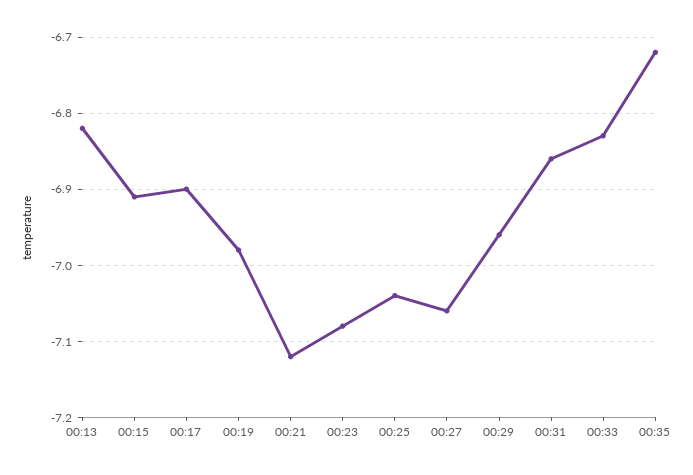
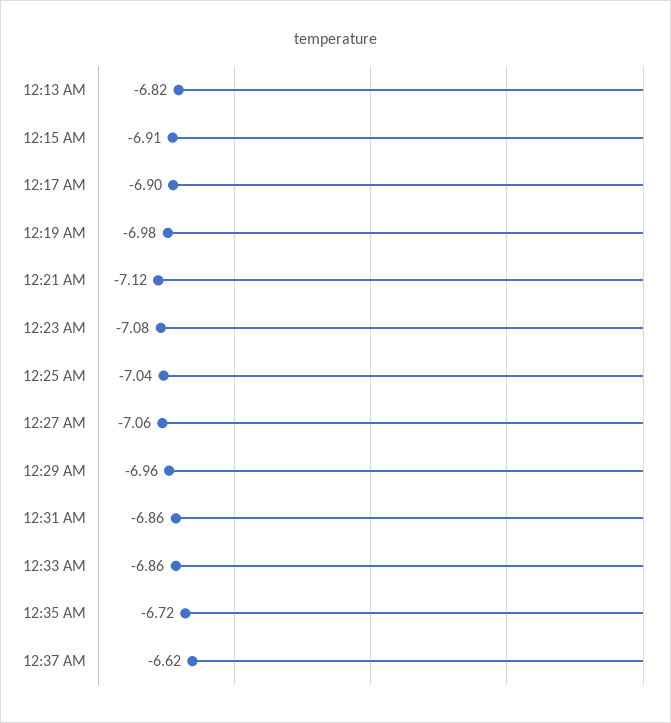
00:33: -6.83 -> -6.86
12:37 AM: none -> -6.62

